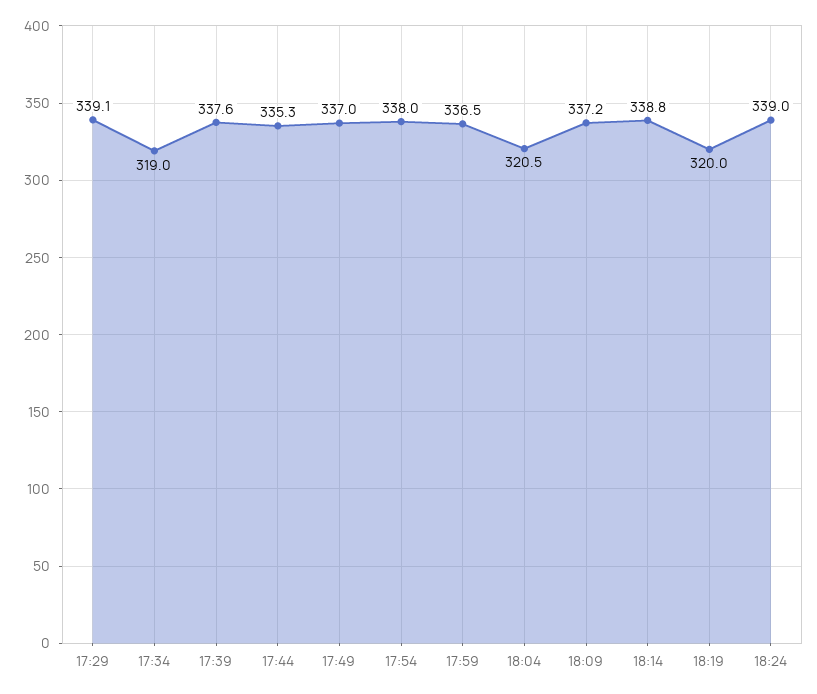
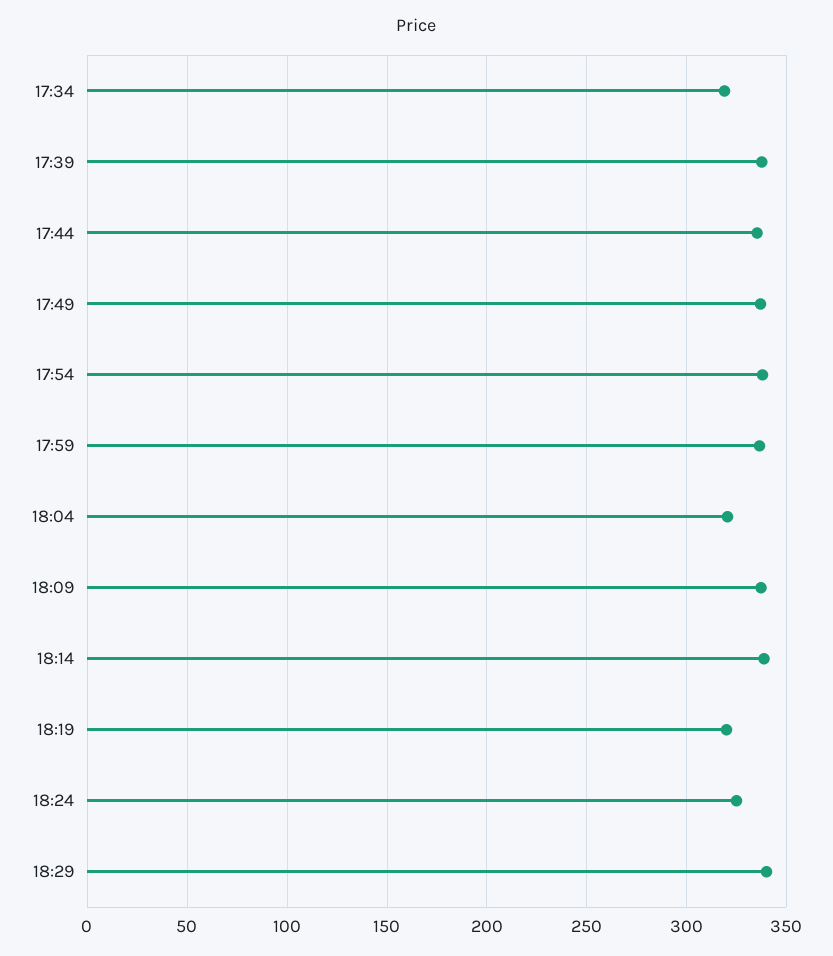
17:29: 339.1 -> none
18:24: 339 -> 325
18:29: none -> 340

